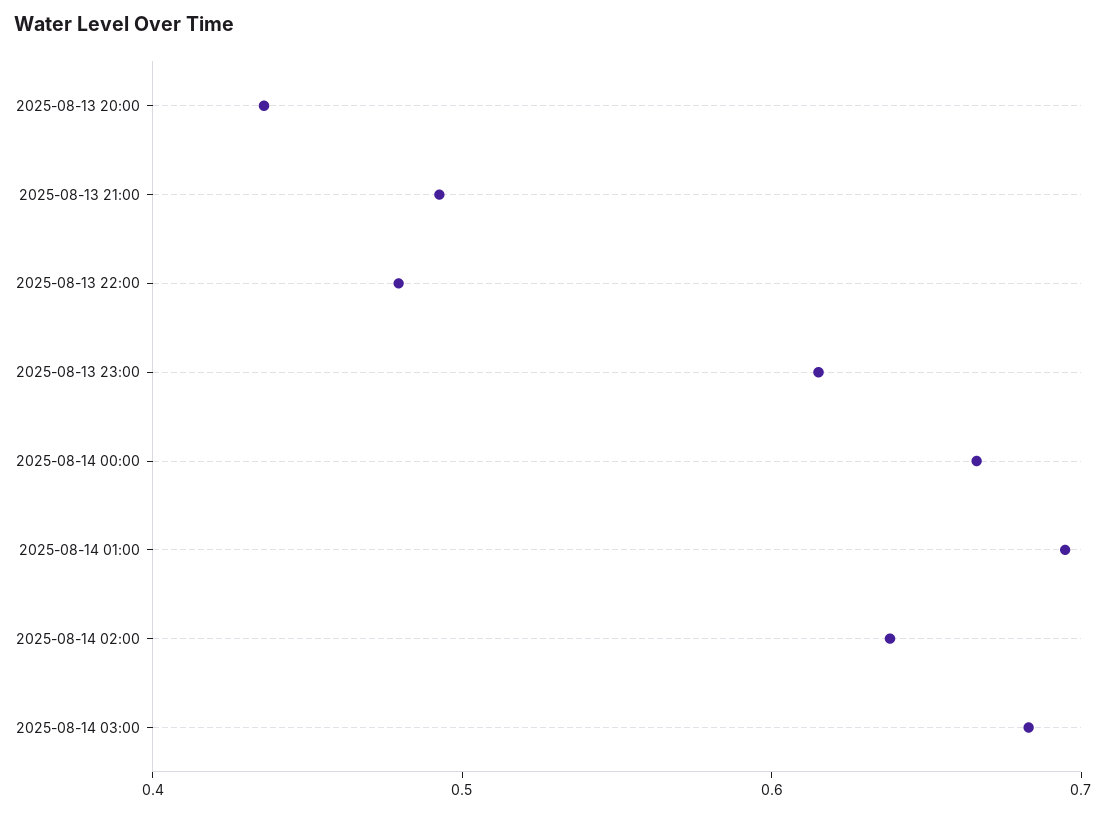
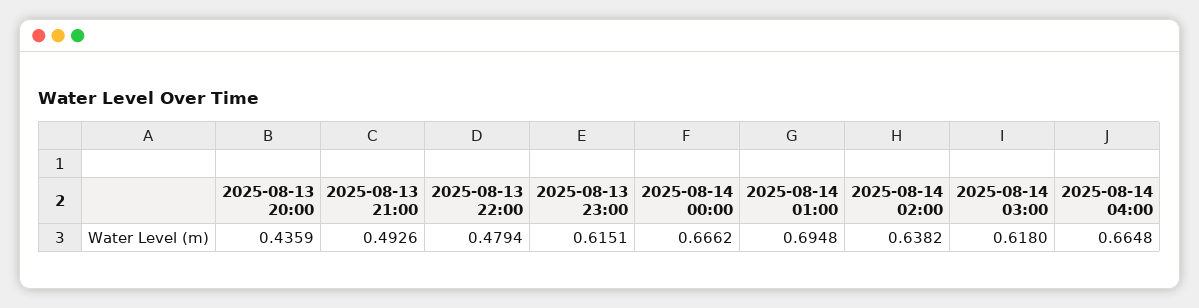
2025-08-14 03:00: 0.68 -> 0.618
2025-08-14 04:00: none -> 0.6648

